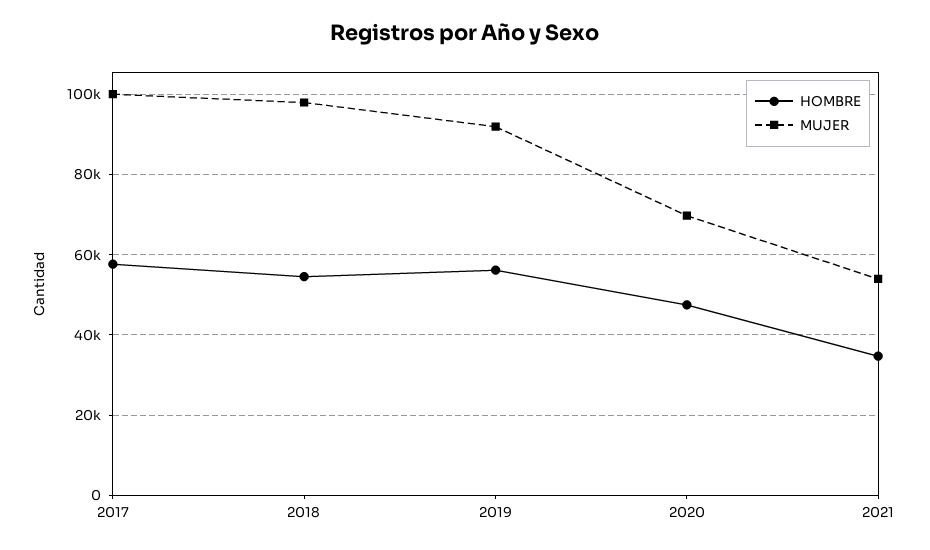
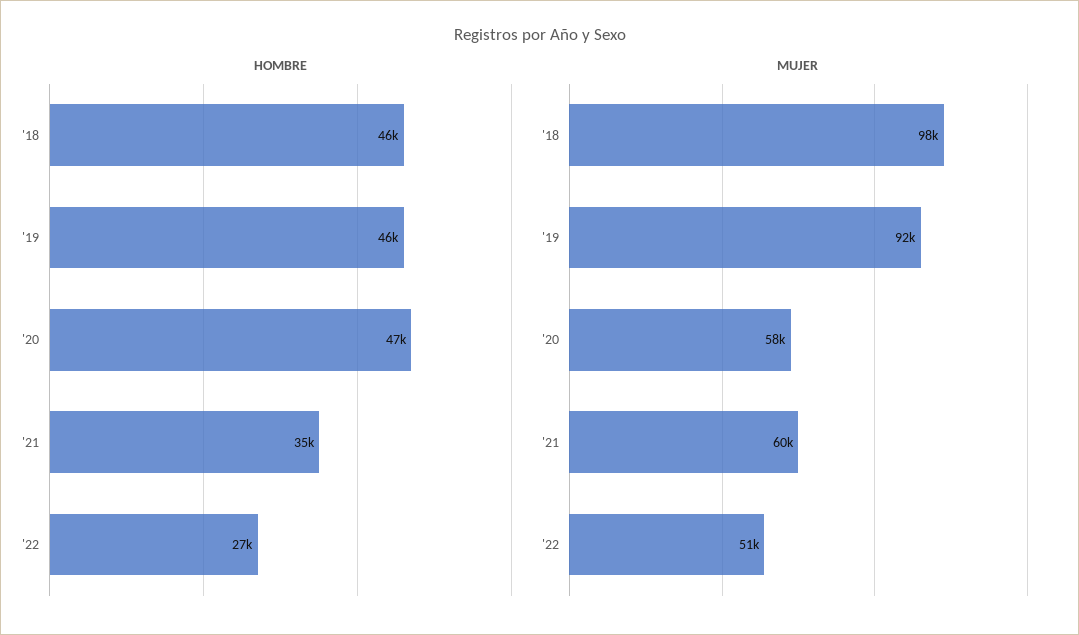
HOMBRE, 2017: 58000 -> none
MUJER, 2017: 100000 -> none
HOMBRE, 2018: 54000 -> 46000
HOMBRE, 2019: 56000 -> 46000
MUJER, 2020: 70000 -> 58000
MUJER, 2021: 54000 -> 60000
HOMBRE, '22: none -> 27000
MUJER, '22: none -> 51000

